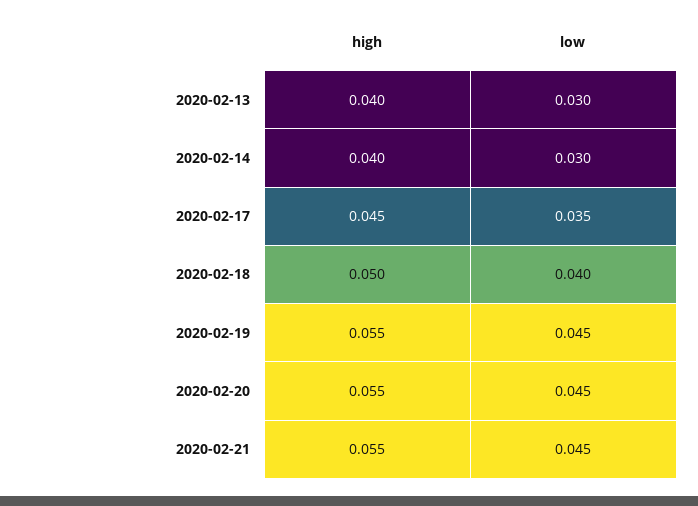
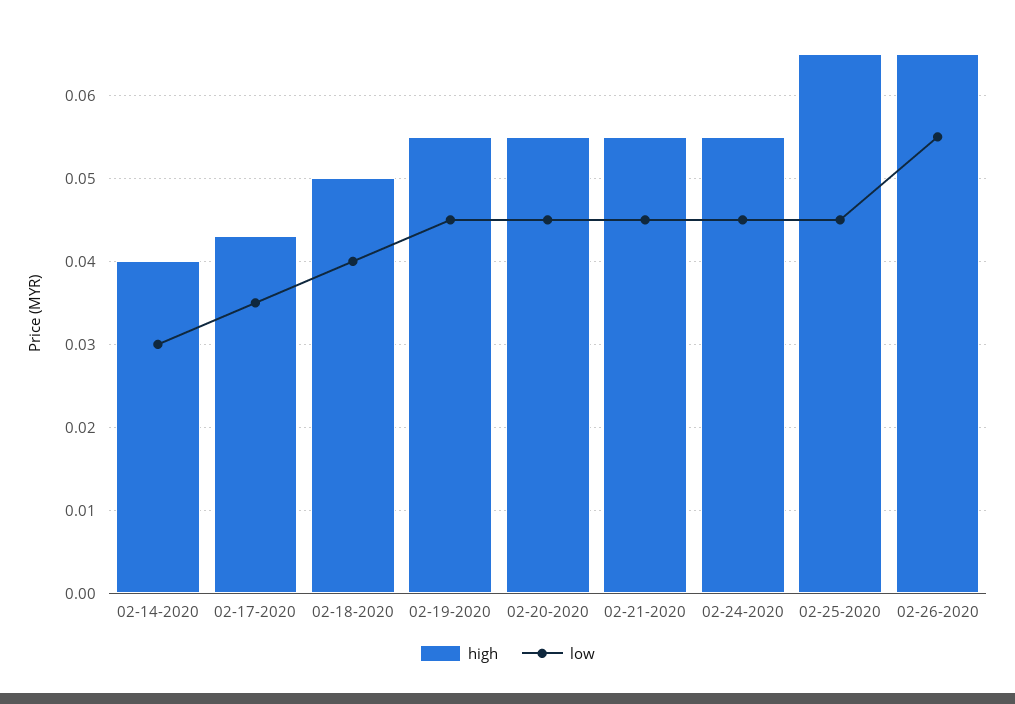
high, 2020-02-13: 0.04 -> none
low, 2020-02-13: 0.03 -> none
high, 2020-02-17: 0.045 -> 0.043
high, 02-24-2020: none -> 0.055
low, 02-24-2020: none -> 0.045
high, 02-25-2020: none -> 0.065
low, 02-25-2020: none -> 0.045
high, 02-26-2020: none -> 0.065
low, 02-26-2020: none -> 0.055

